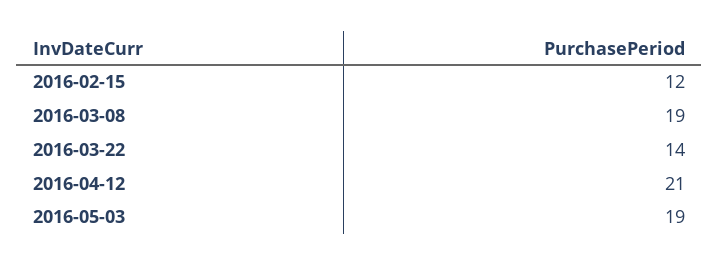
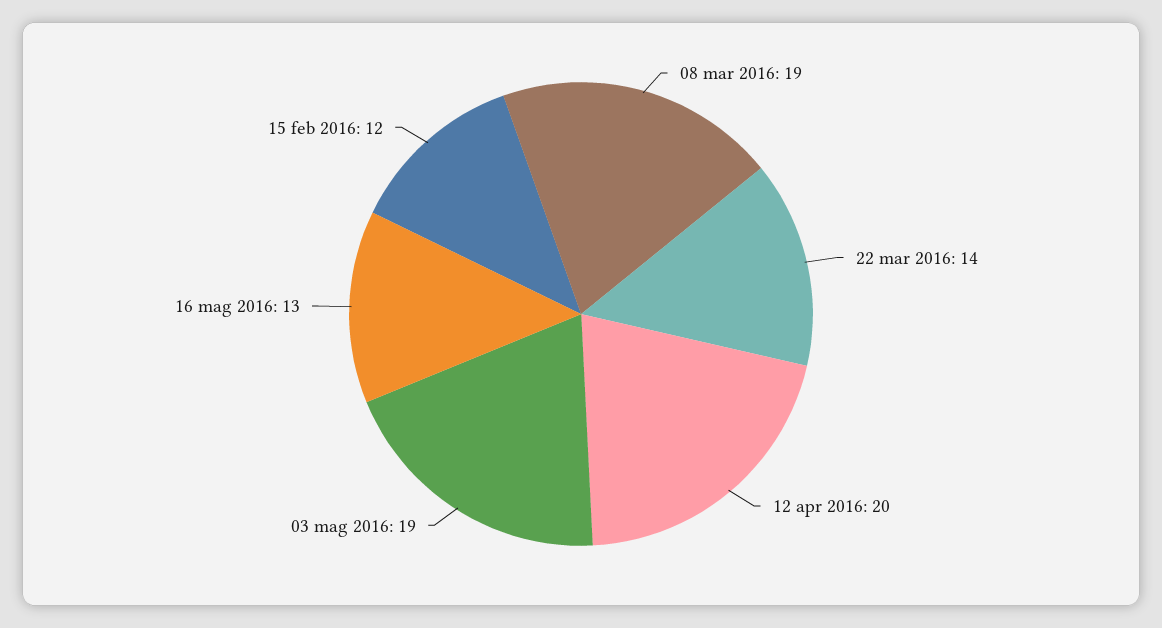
2016-04-12: 21 -> 20
16 mag 2016: none -> 13

